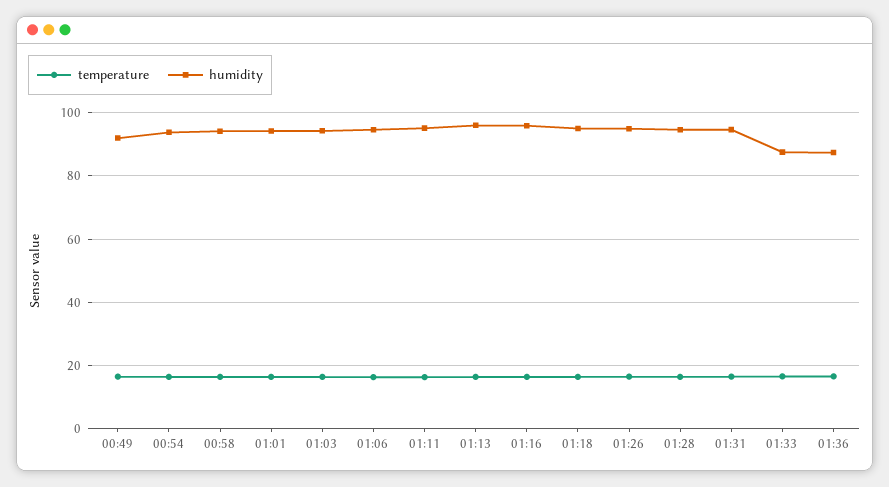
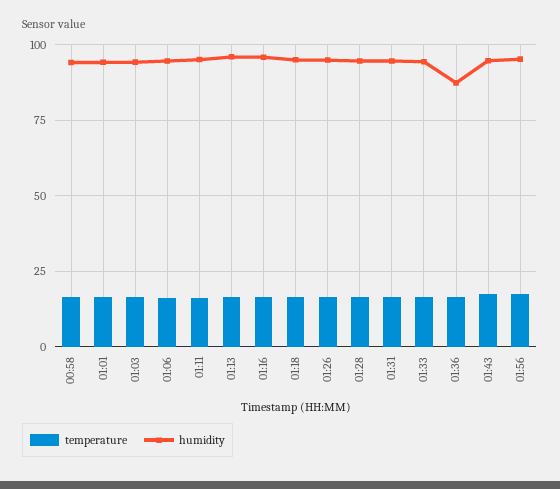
temperature, 00:49: 16 -> none
humidity, 00:49: 92 -> none
temperature, 00:54: 16 -> none
humidity, 00:54: 94 -> none
humidity, 01:33: 88 -> 95
temperature, 01:43: none -> 17.5
humidity, 01:43: none -> 95
temperature, 01:56: none -> 17.5
humidity, 01:56: none -> 95

